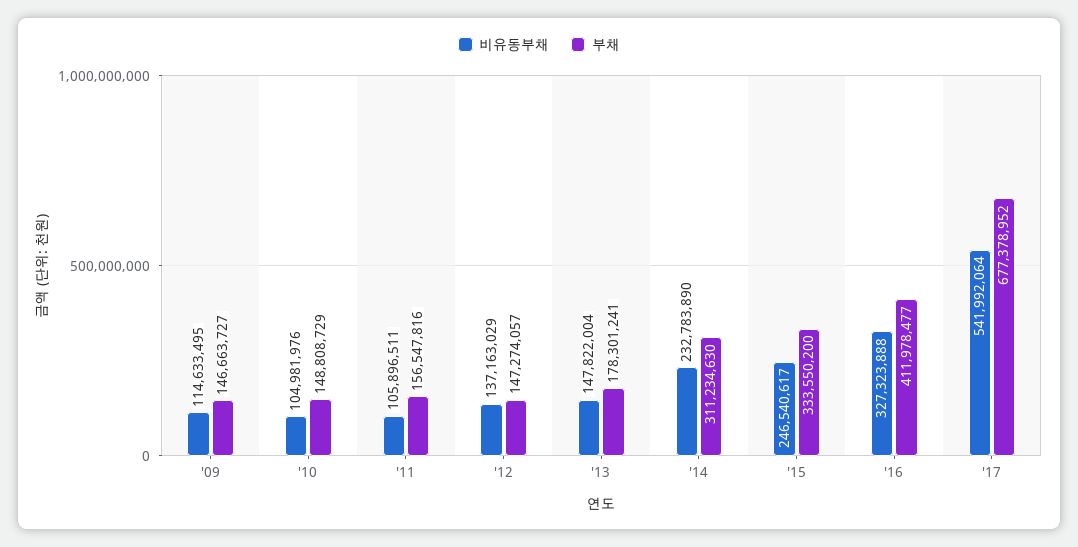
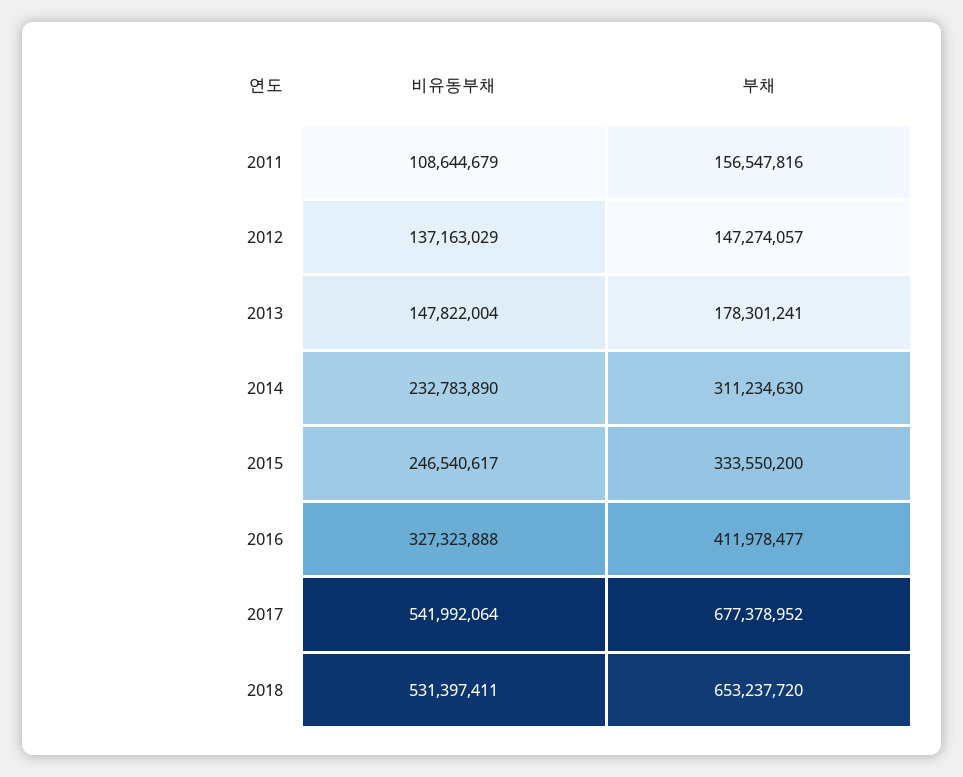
비유동부채, '09: 114633495 -> none
부채, '09: 146663727 -> none
비유동부채, '10: 104981976 -> none
부채, '10: 148808729 -> none
비유동부채, '11: 105896511 -> 108644679
비유동부채, 2018: none -> 531397411
부채, 2018: none -> 653237720

